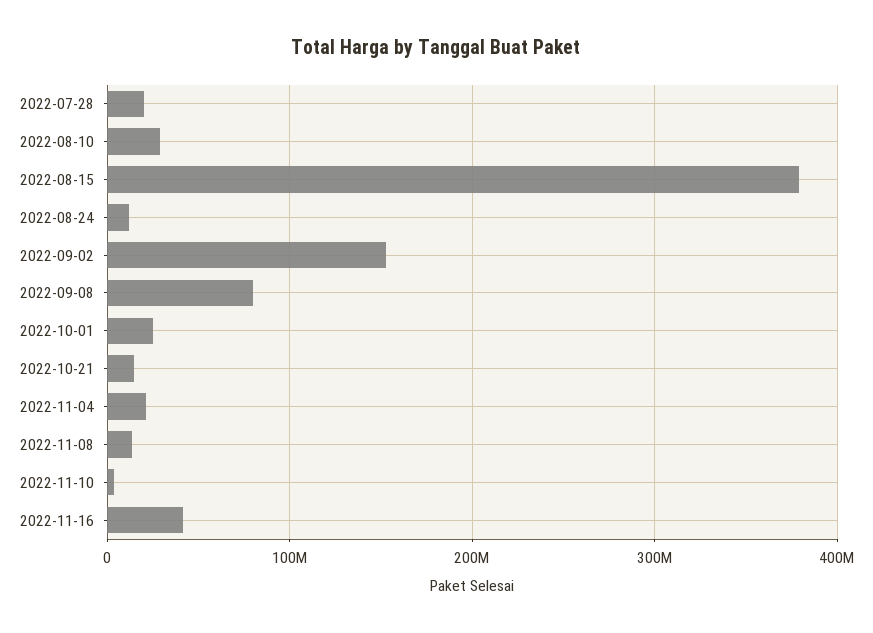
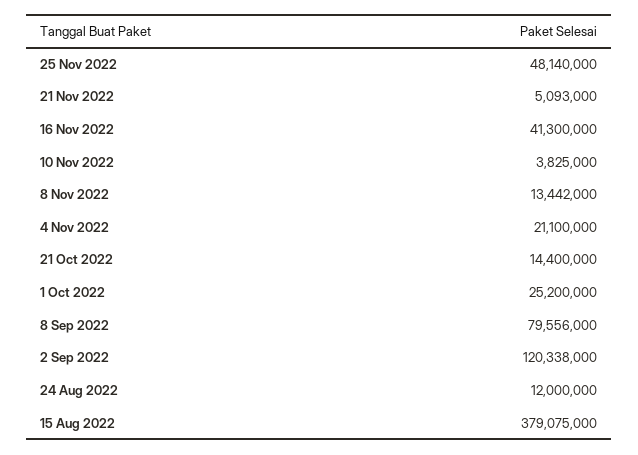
2022-07-28: 20000000 -> none
2022-08-10: 30000000 -> none
2022-09-02: 150000000 -> 120338000
25 Nov 2022: none -> 48140000
21 Nov 2022: none -> 5093000

